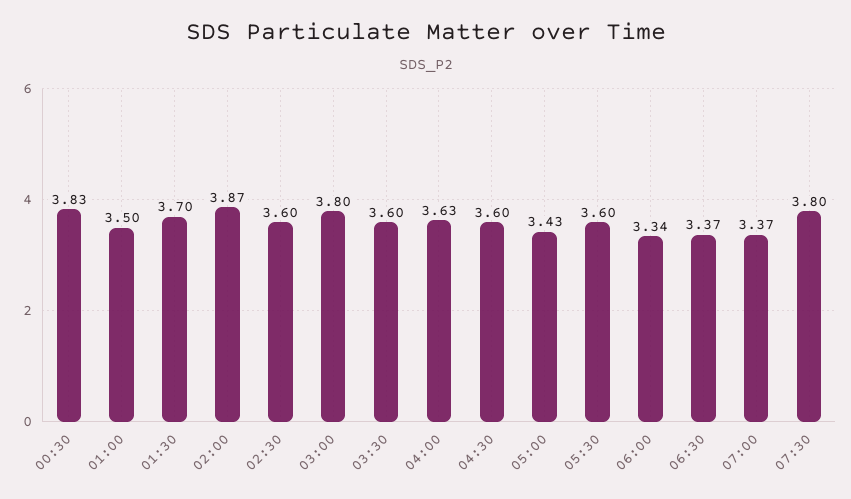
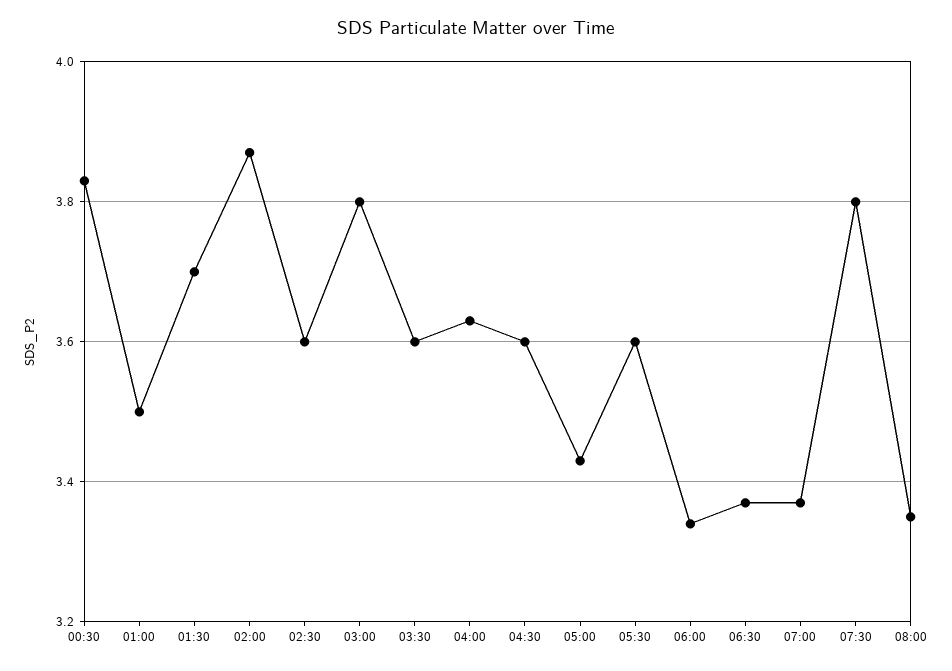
08:00: none -> 3.35

